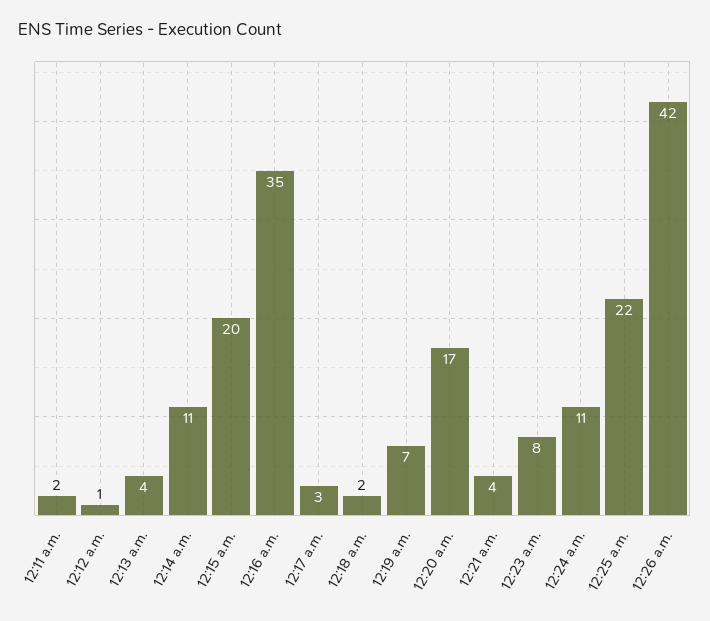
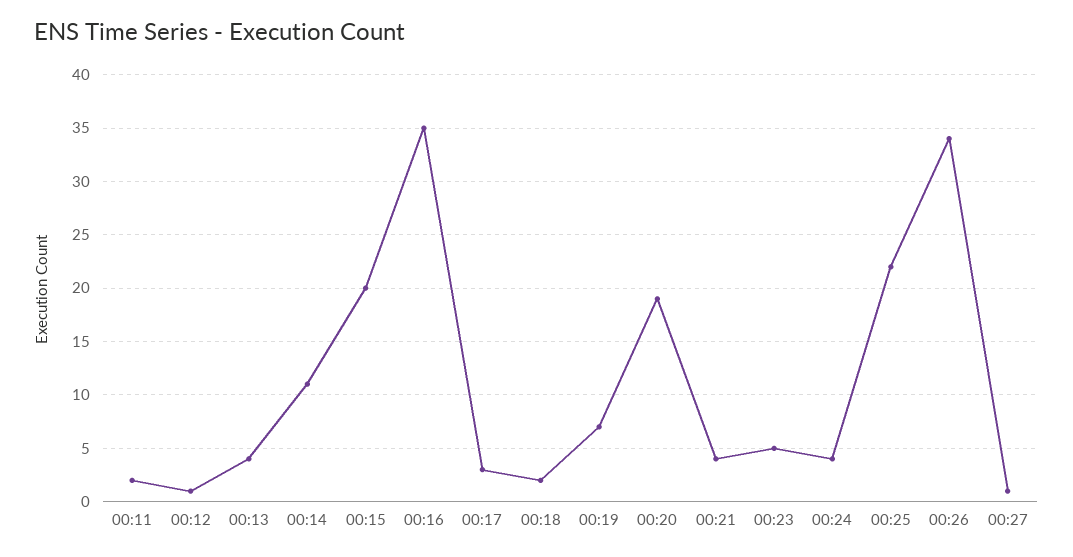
12:20 a.m.: 17 -> 19
12:23 a.m.: 8 -> 5
12:24 a.m.: 11 -> 4
12:26 a.m.: 42 -> 34
00:27: none -> 1

